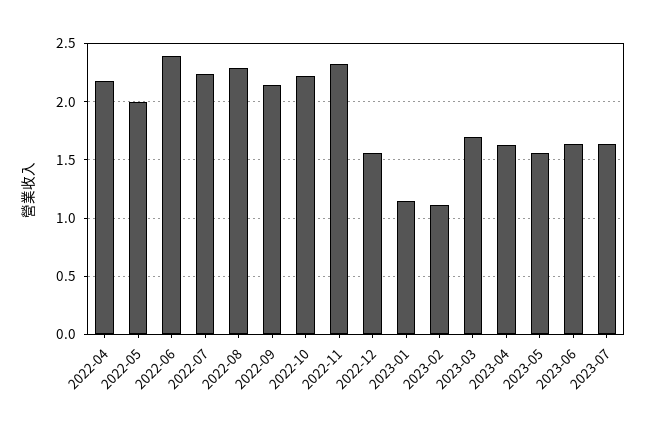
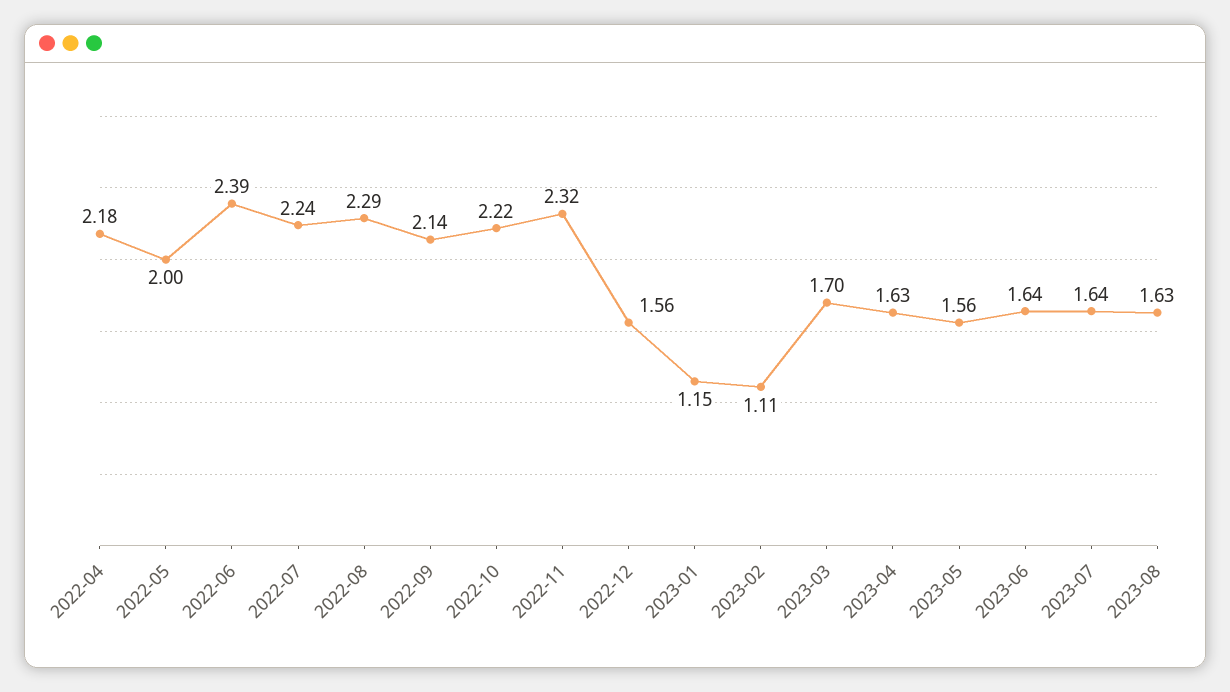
2023-08: none -> 1.63

